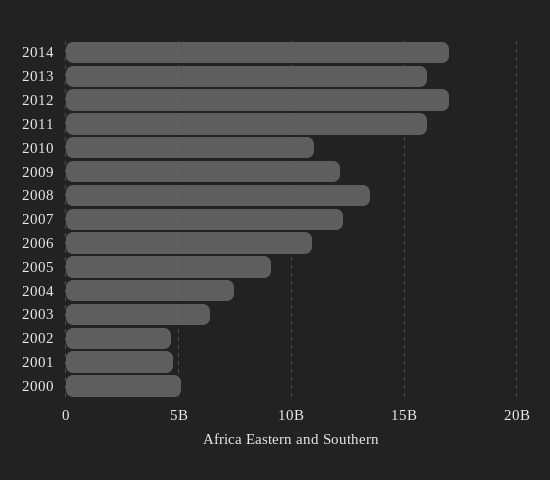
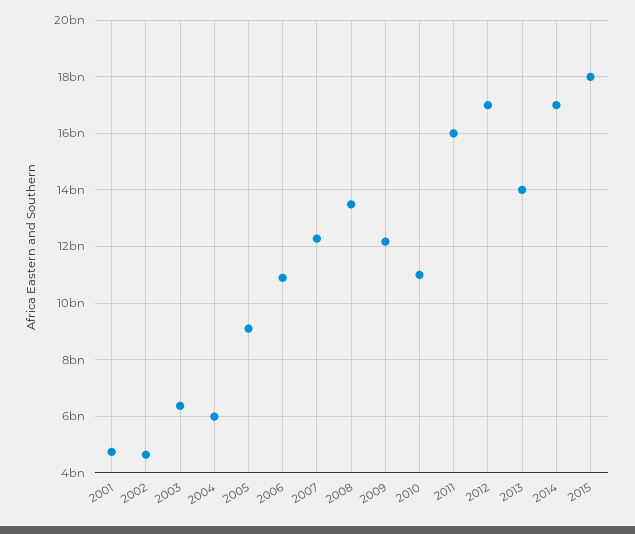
2013: 16000000000 -> 14000000000
2004: 7500000000 -> 6000000000
2000: 5000000000 -> none
2015: none -> 18000000000

